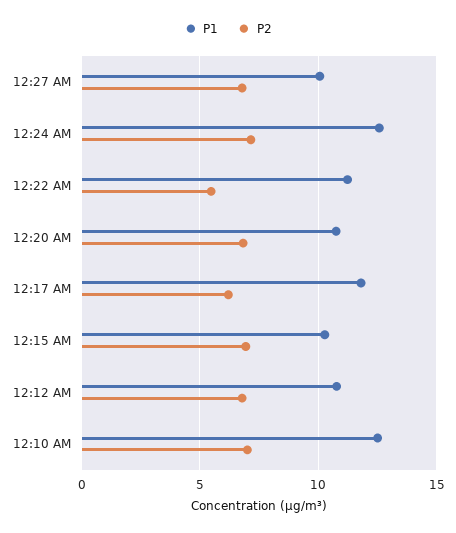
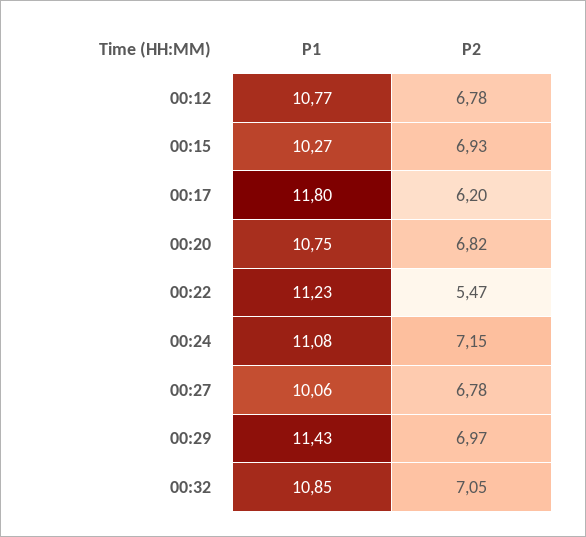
P1, 12:24 AM: 12.5 -> 11.08
P1, 12:10 AM: 12.5 -> none
P2, 12:10 AM: 7 -> none
P1, 00:29: none -> 11.43
P2, 00:29: none -> 6.97
P1, 00:32: none -> 10.85
P2, 00:32: none -> 7.05

